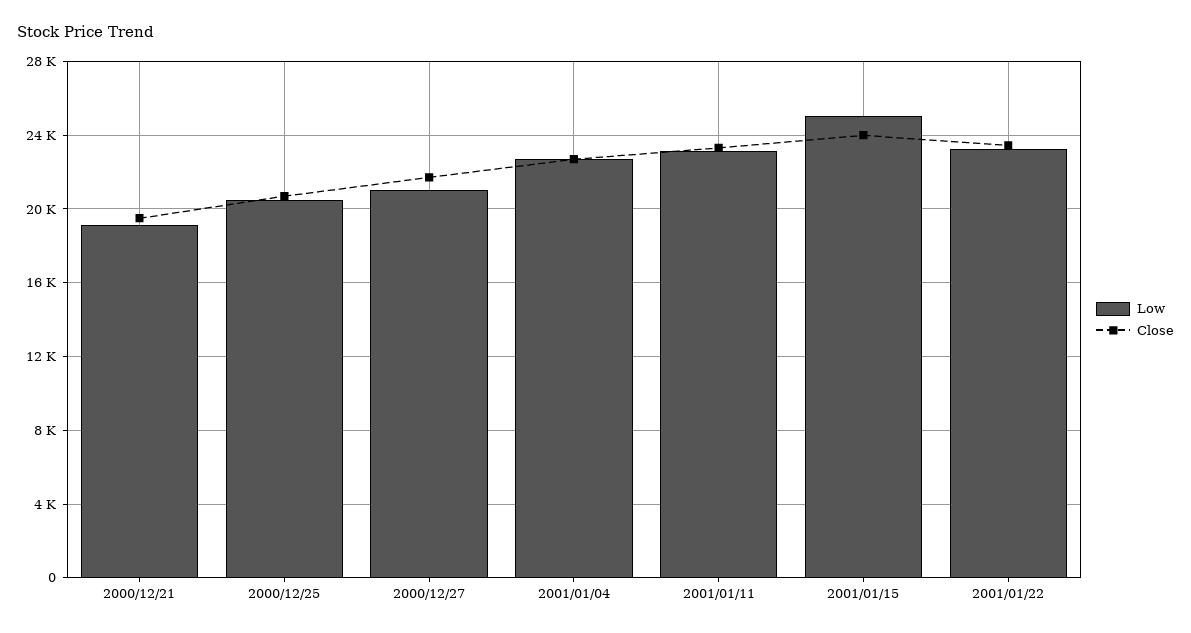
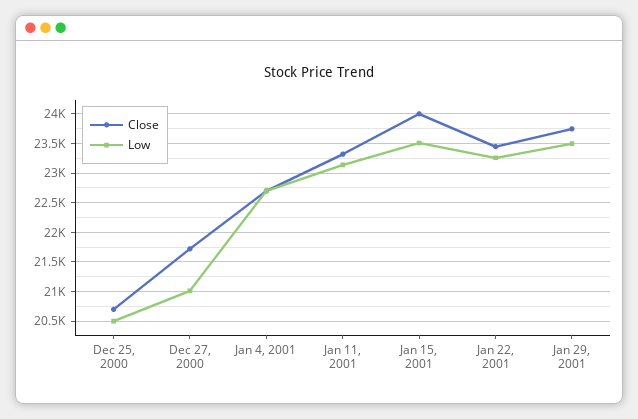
Low, 2000/12/21: 19000 -> none
Close, 2000/12/21: 19500 -> none
Low, 2001/01/15: 25000 -> 23500
Close, Jan 29, 2001: none -> 23750
Low, Jan 29, 2001: none -> 23500

